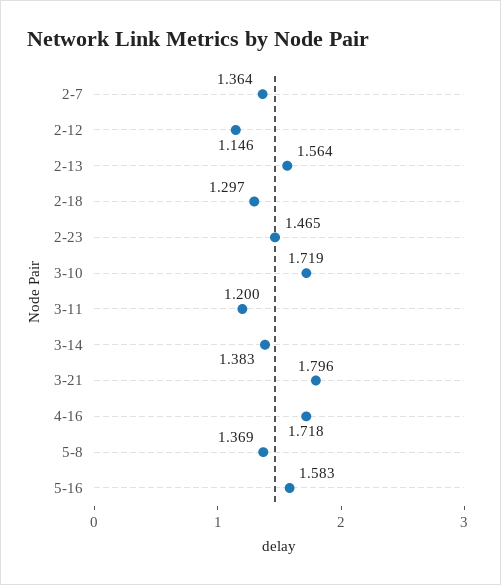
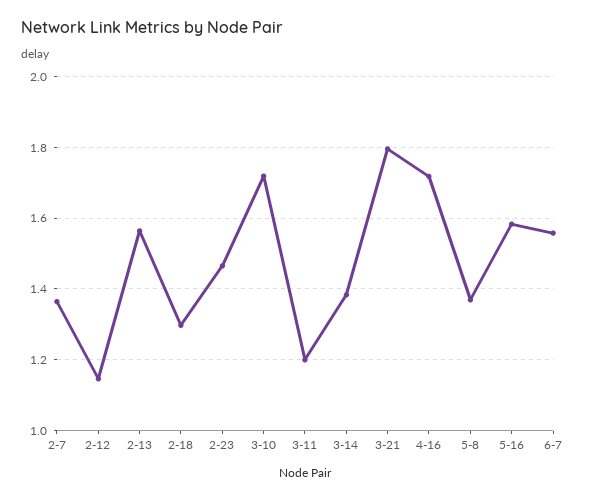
6-7: none -> 1.56

